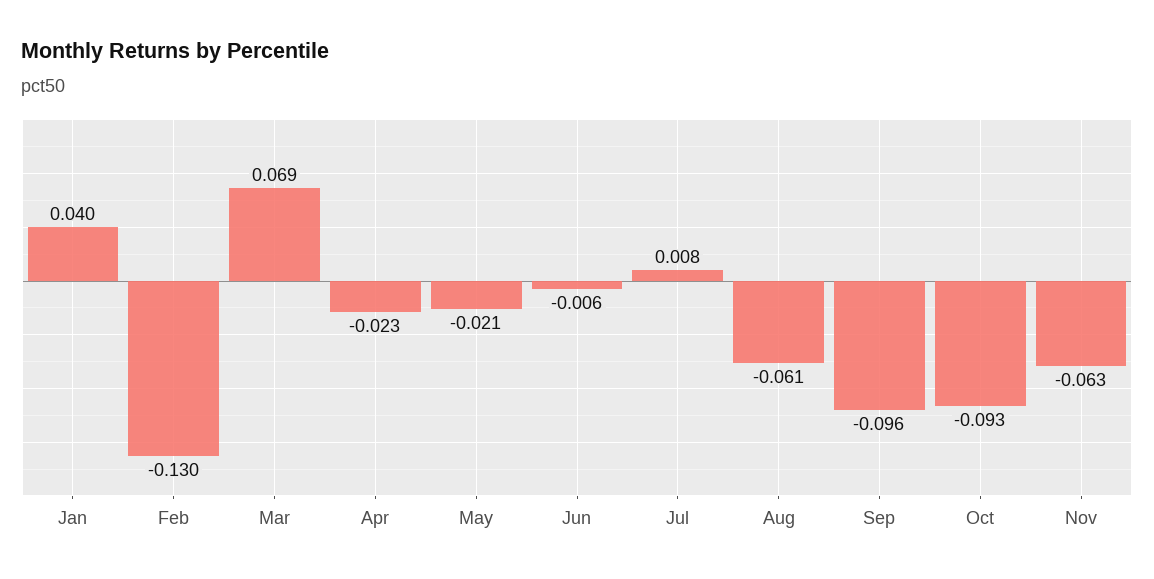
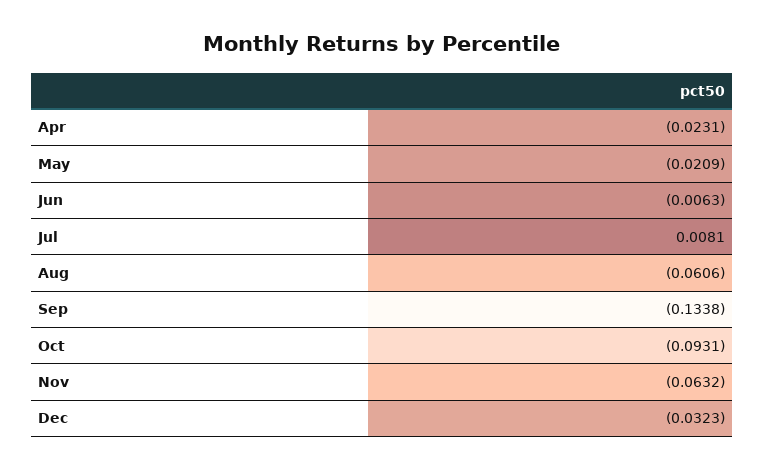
Jan: 0.04 -> none
Feb: -0.13 -> none
Mar: 0.069 -> none
Sep: -0.096 -> -0.1338
Dec: none -> -0.0323

